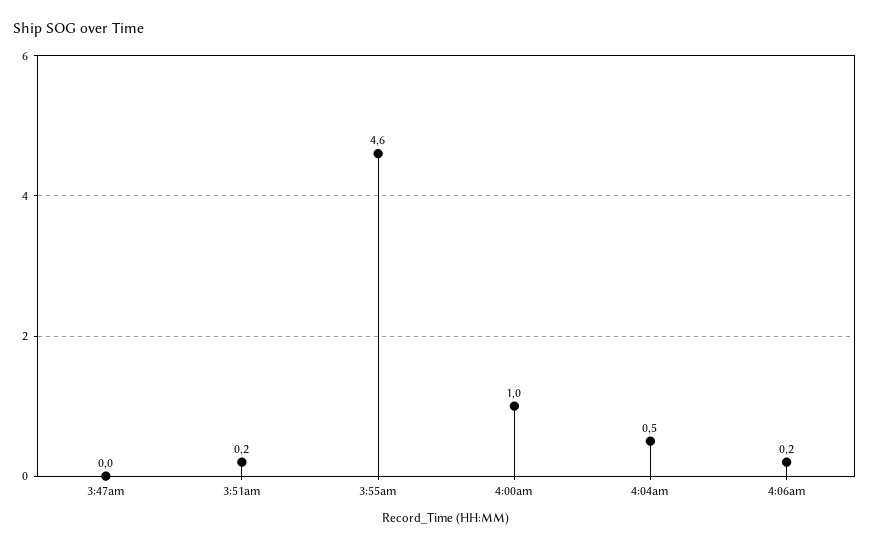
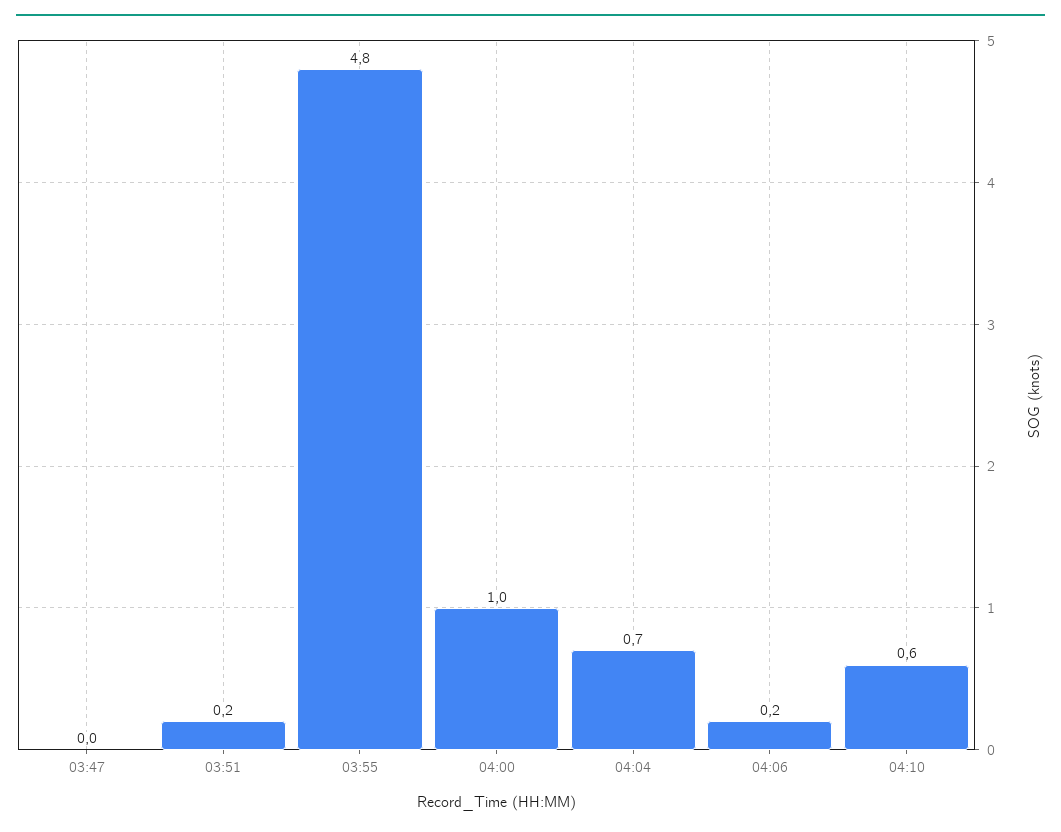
3:55am: 4.6 -> 4.8
4:04am: 0.5 -> 0.7
04:10: none -> 0.6

